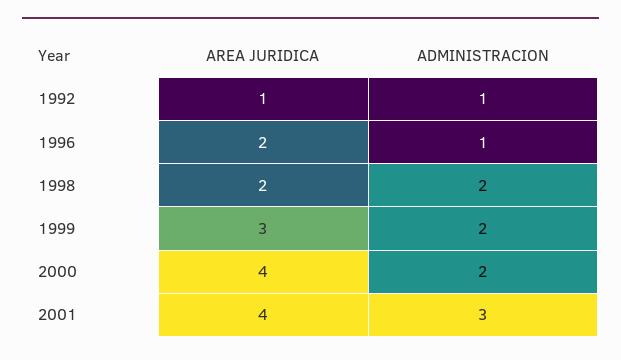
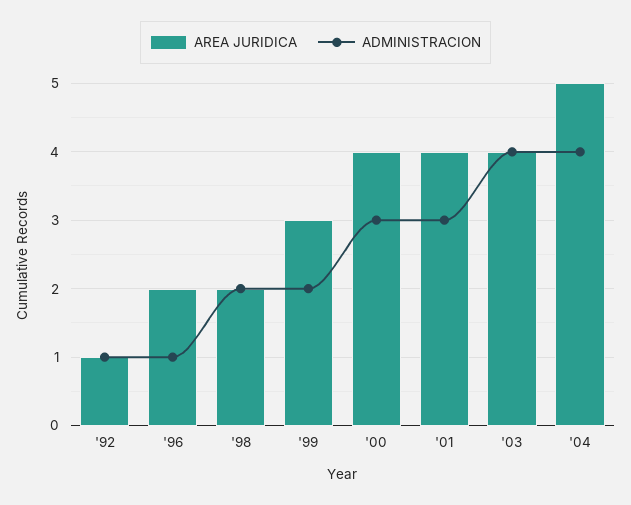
ADMINISTRACION, 2000: 2 -> 3
AREA JURIDICA, '03: none -> 4
ADMINISTRACION, '03: none -> 4
AREA JURIDICA, '04: none -> 5
ADMINISTRACION, '04: none -> 4

